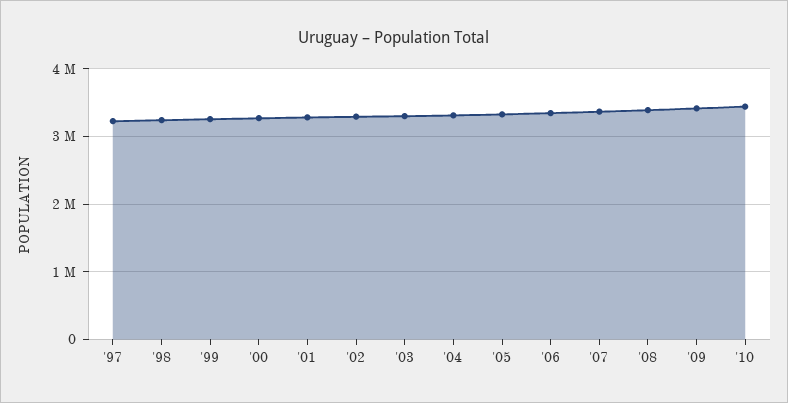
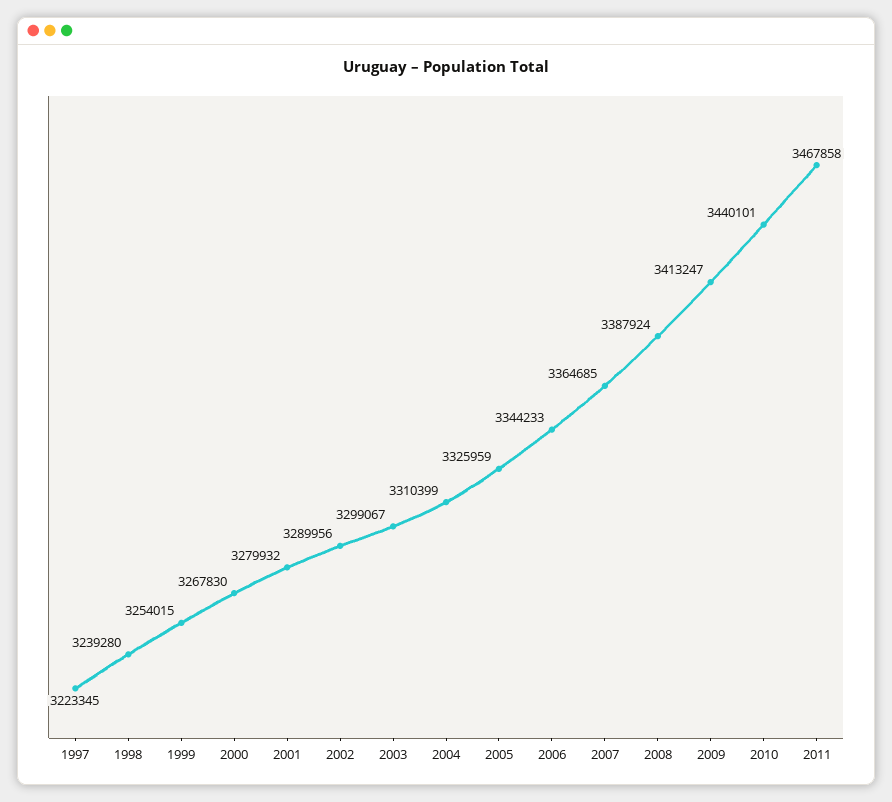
2011: none -> 3467858

